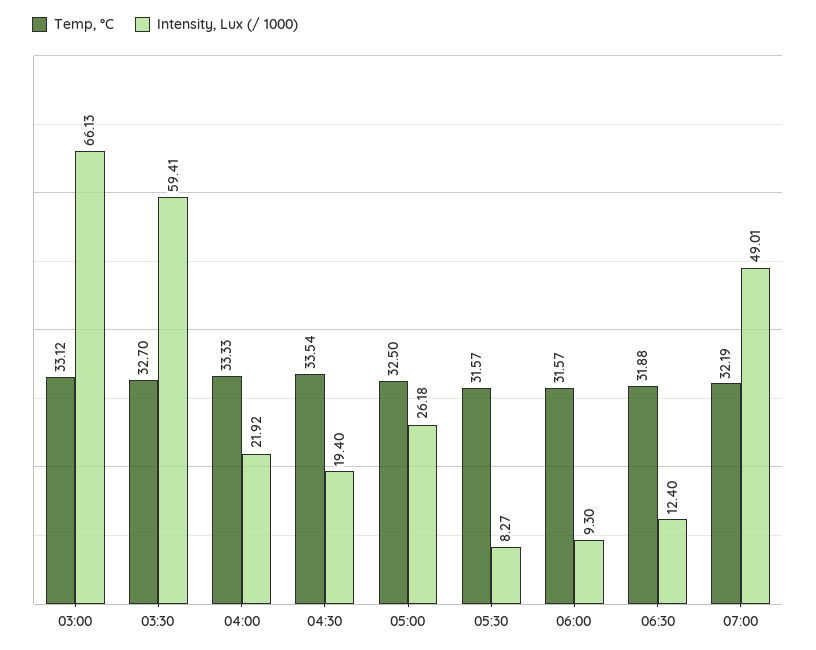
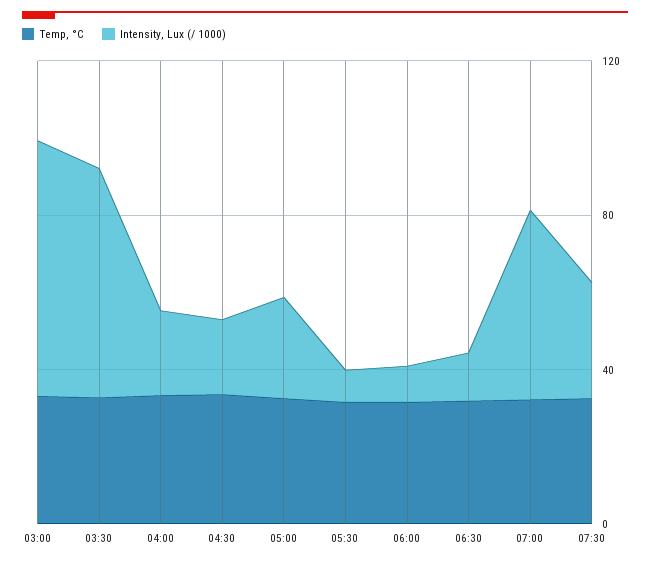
Temp, °C, 07:30: none -> 30
Intensity, Lux (/ 1000), 07:30: none -> 30

